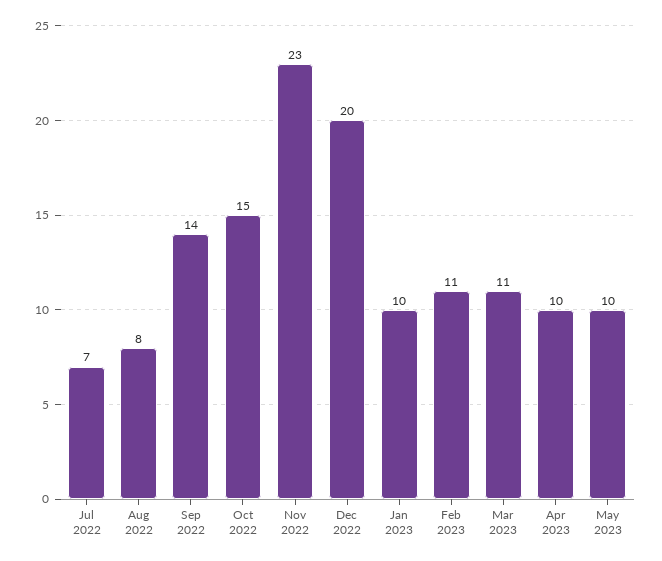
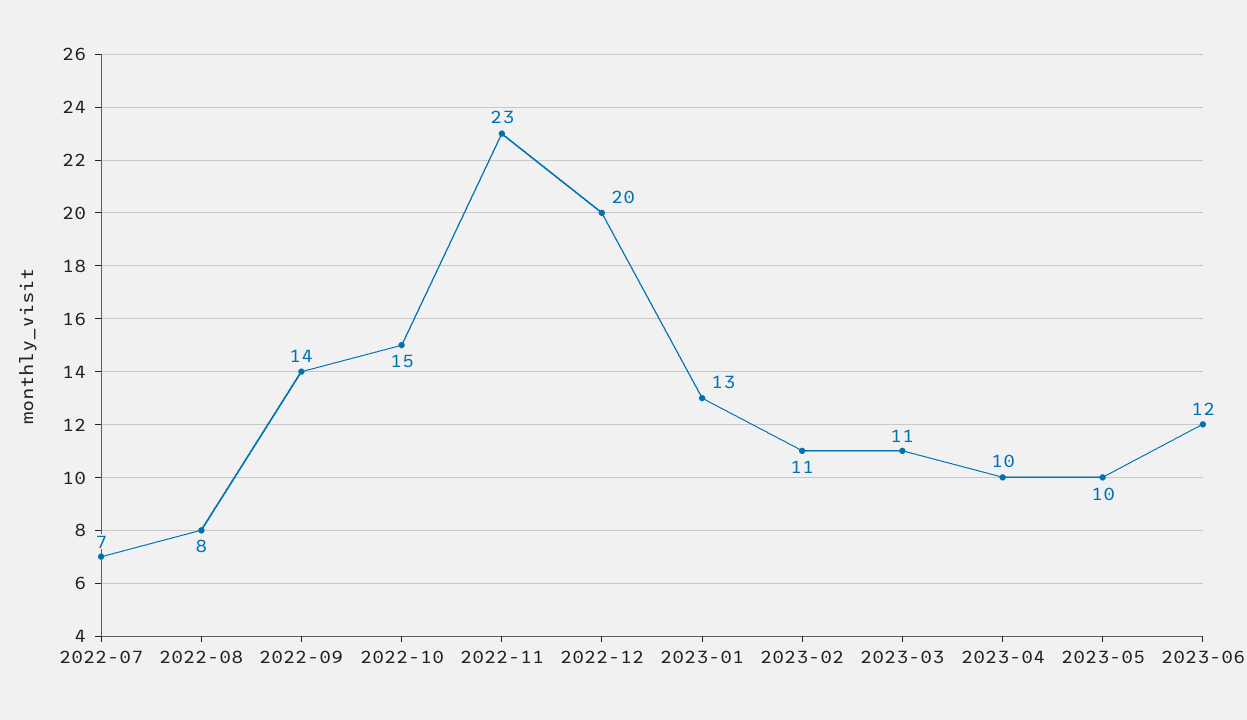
Jan 2023: 10 -> 13
2023-06: none -> 12

